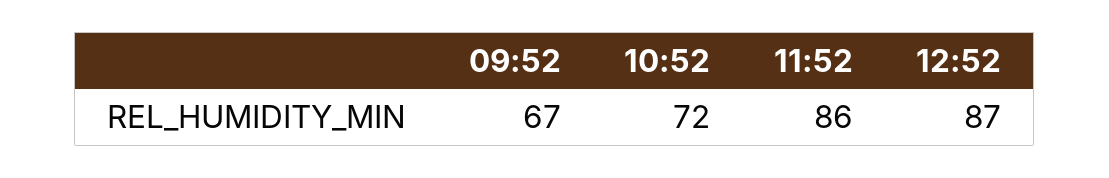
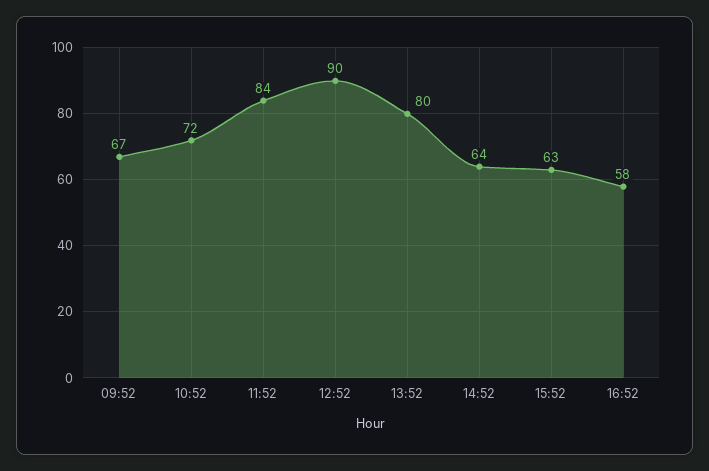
11:52: 86 -> 84
12:52: 87 -> 90
13:52: none -> 80
14:52: none -> 64
15:52: none -> 63
16:52: none -> 58

